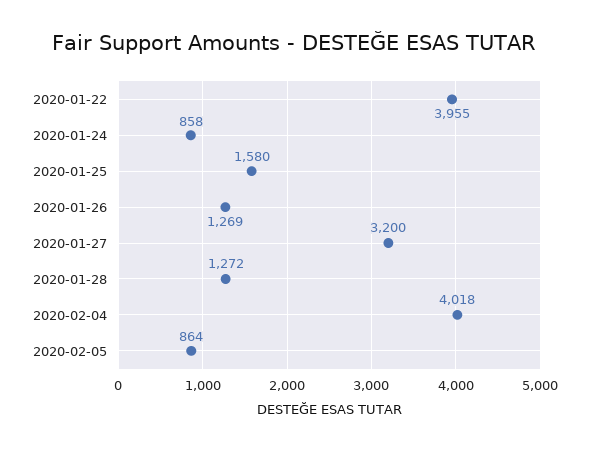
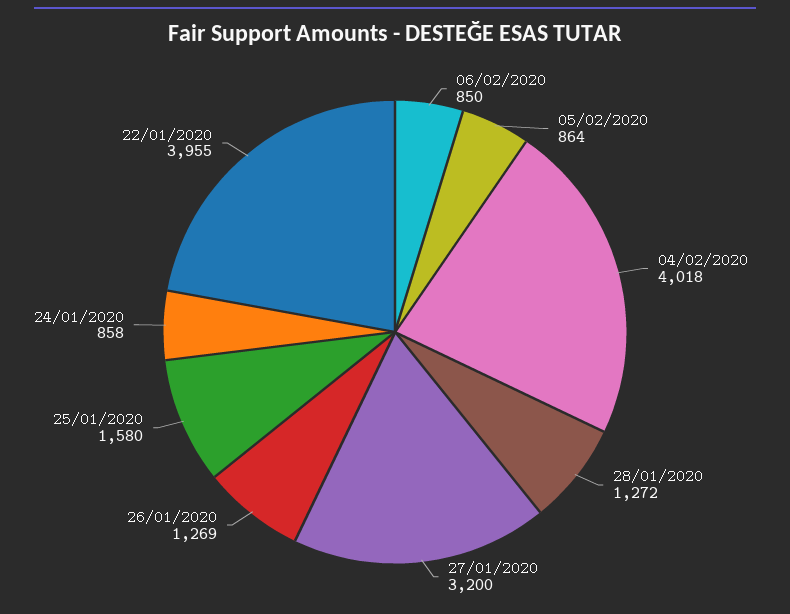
06/02/2020: none -> 850

